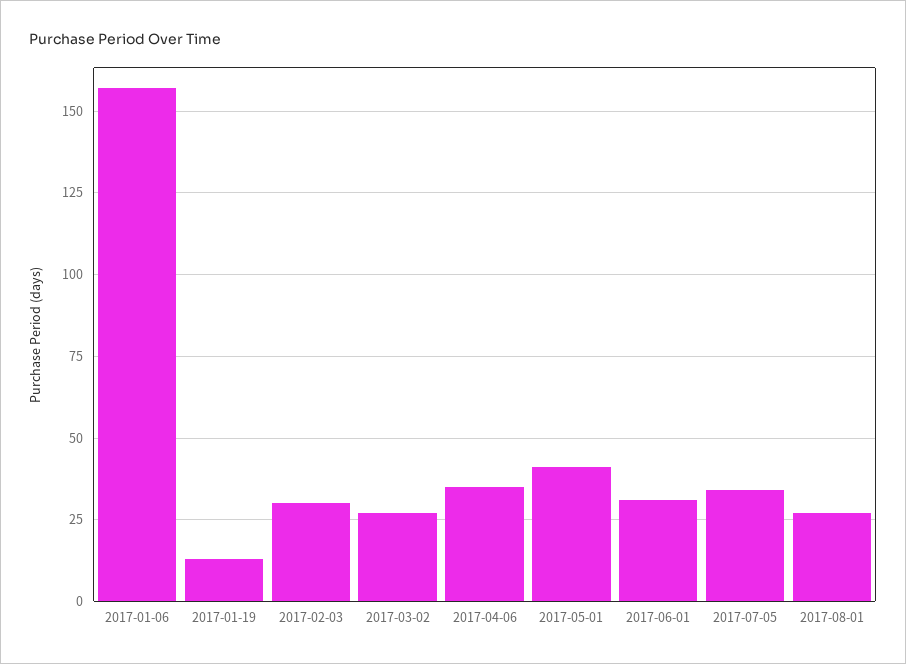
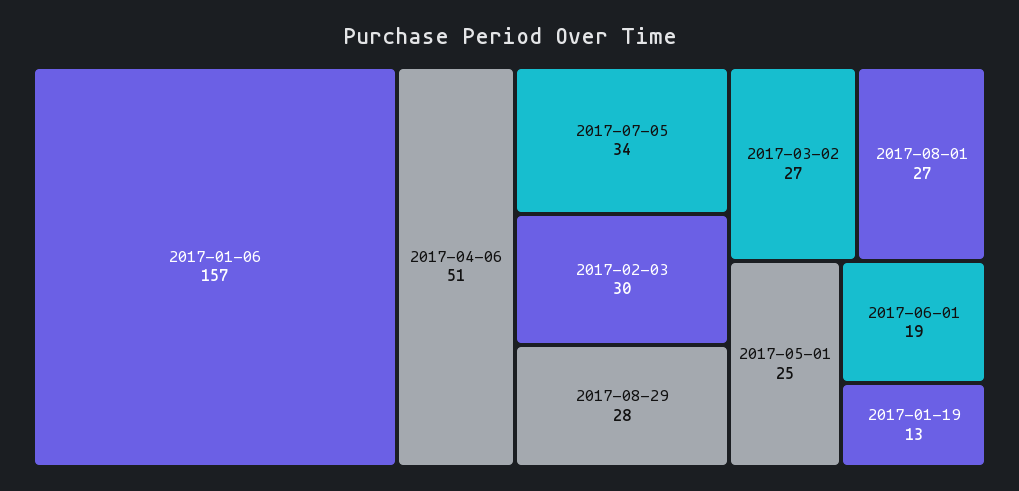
2017-04-06: 35 -> 51
2017-05-01: 40 -> 25
2017-06-01: 30 -> 19
2017-08-29: none -> 28

